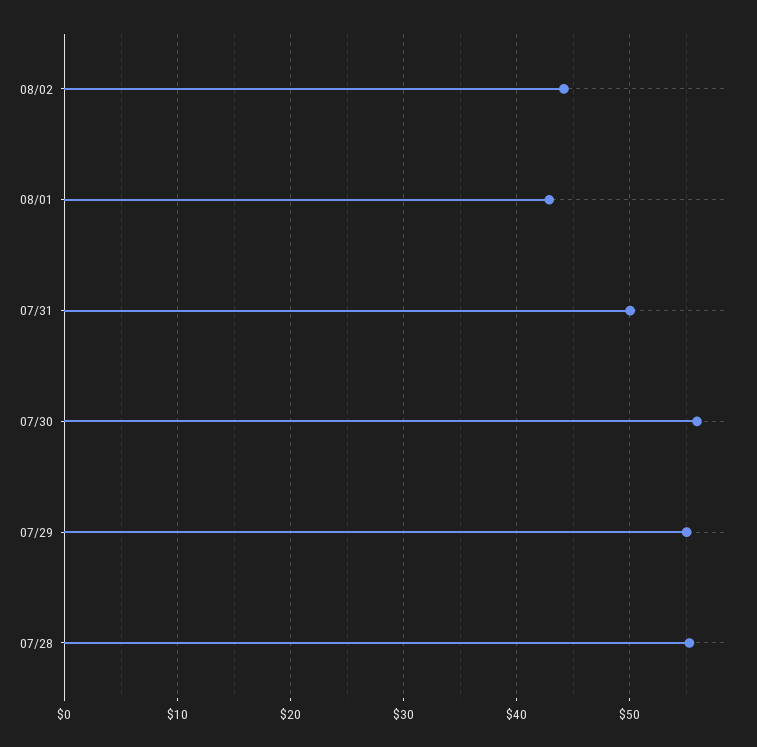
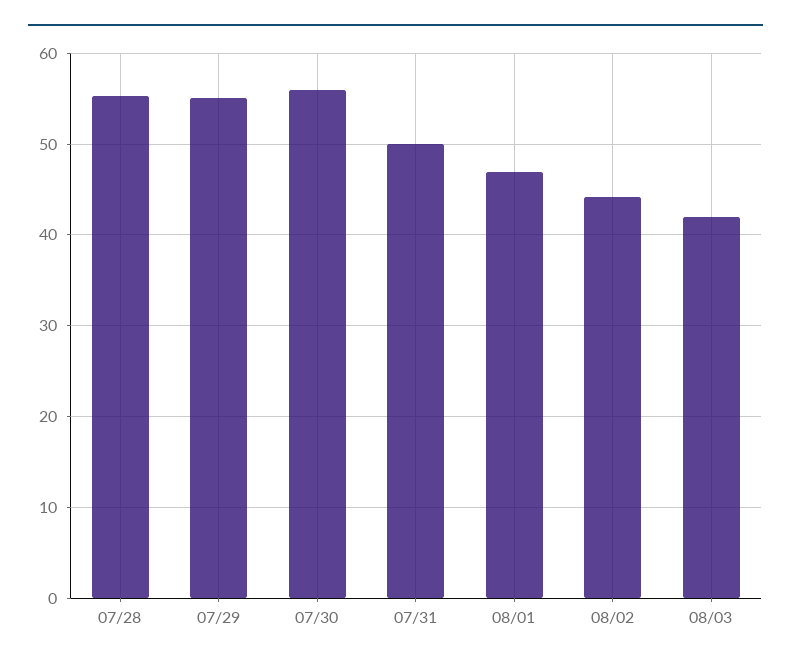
08/01: 43 -> 47
08/03: none -> 42

